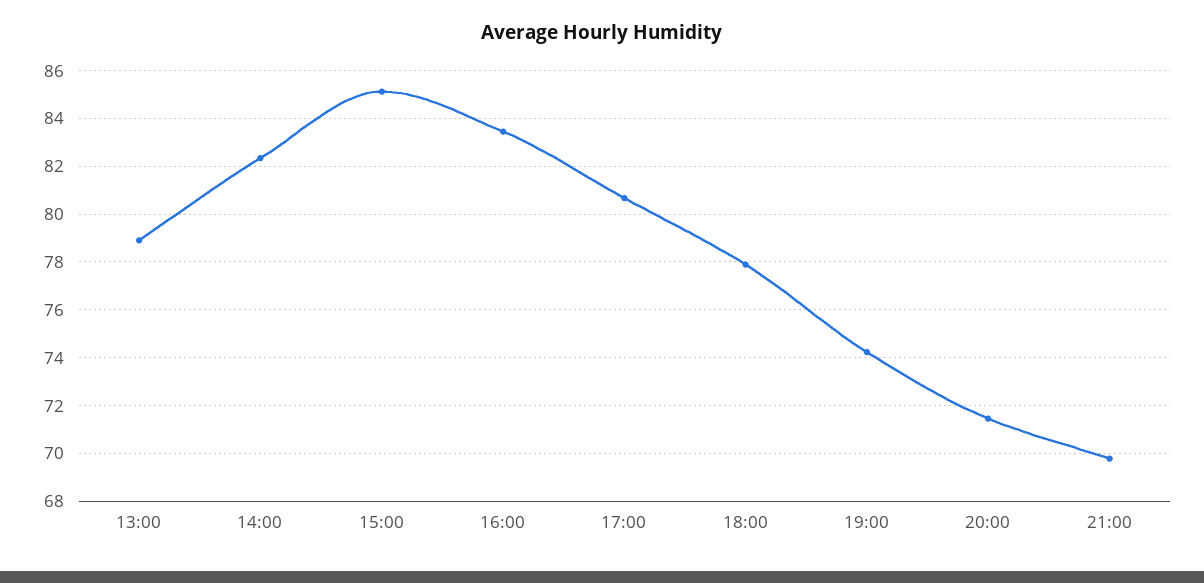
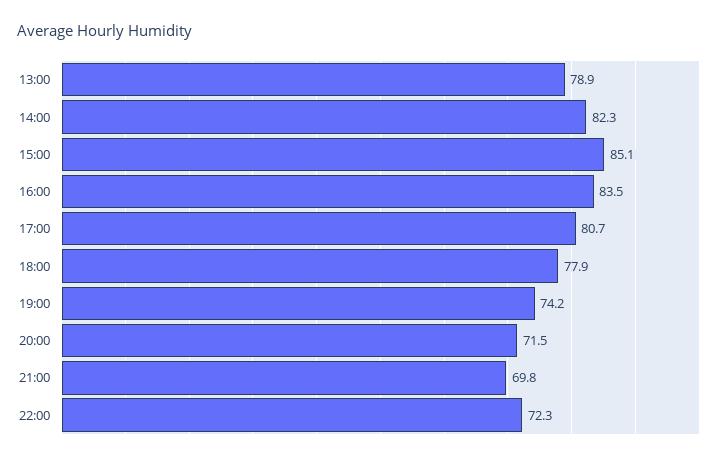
22:00: none -> 72.3

